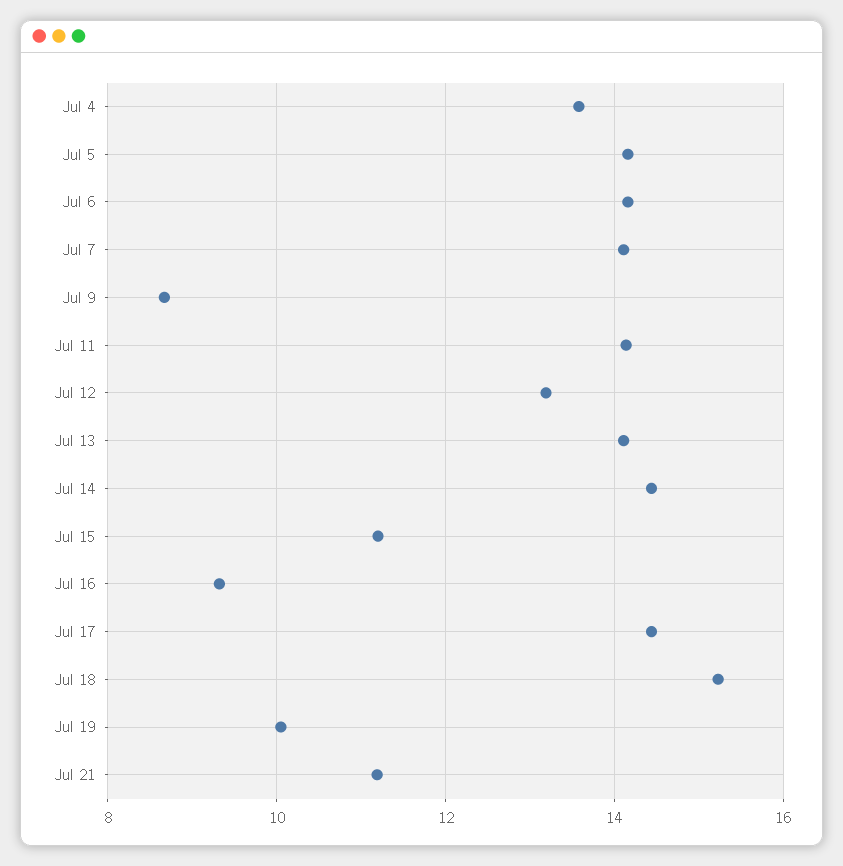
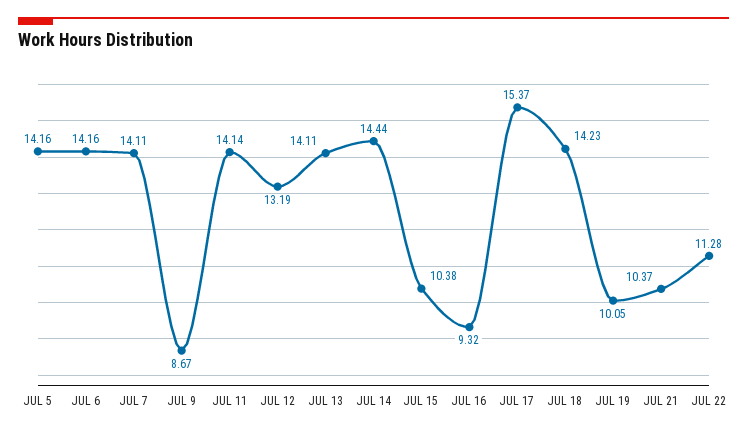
Jul 4: 13.6 -> none
Jul 15: 11.2 -> 10.38
Jul 17: 14.4 -> 15.37
Jul 18: 15.2 -> 14.23
Jul 21: 11.2 -> 10.37
JUL 22: none -> 11.28

